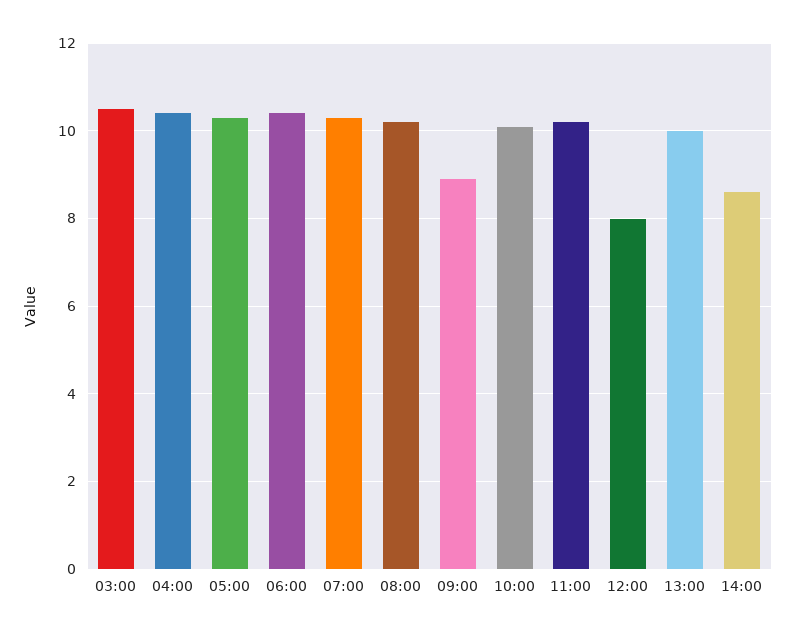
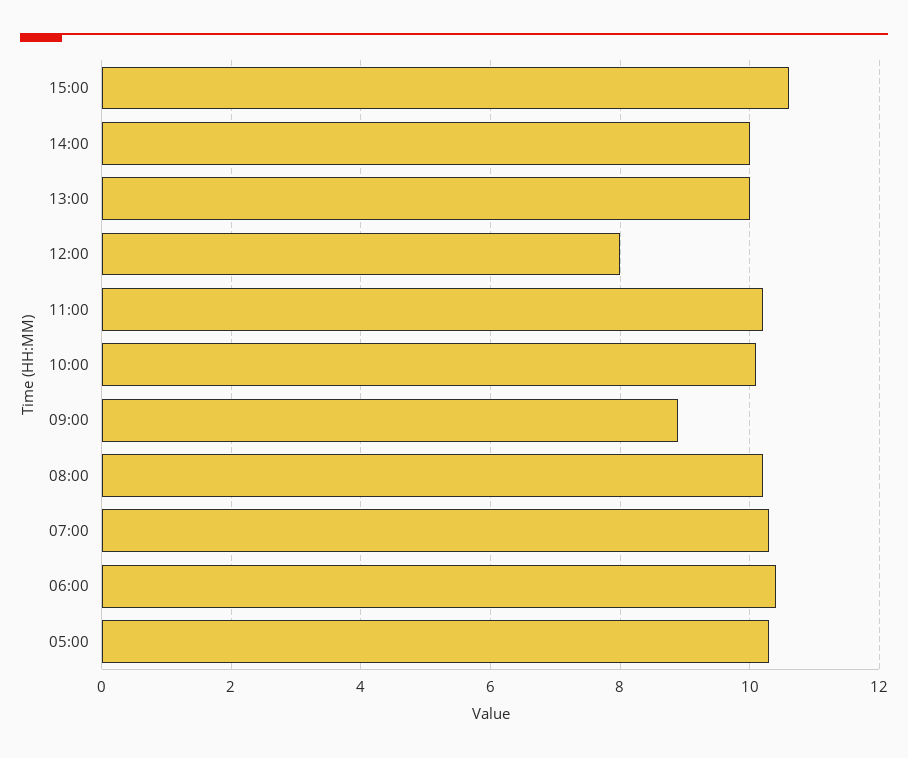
03:00: 10.5 -> none
04:00: 10.5 -> none
14:00: 8.5 -> 10
15:00: none -> 10.5

